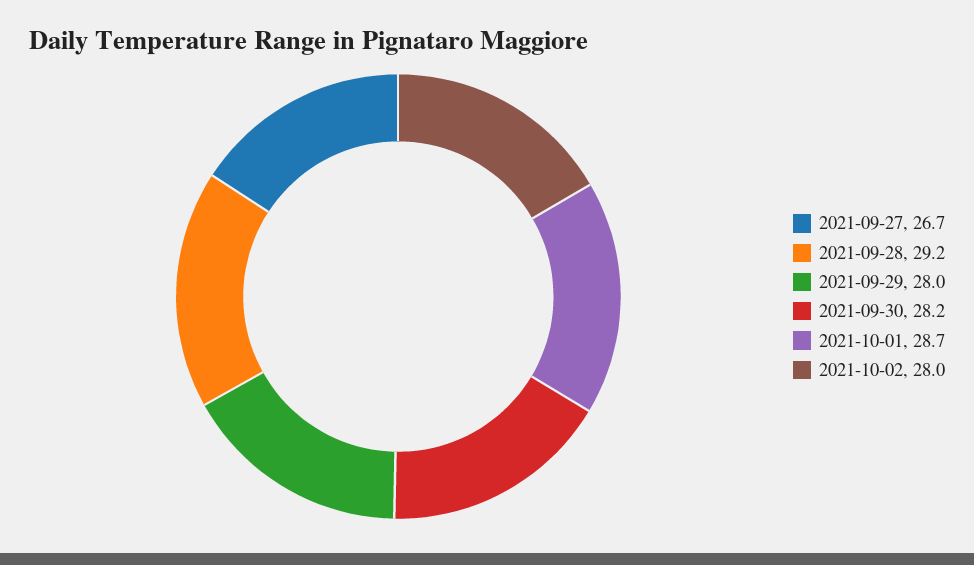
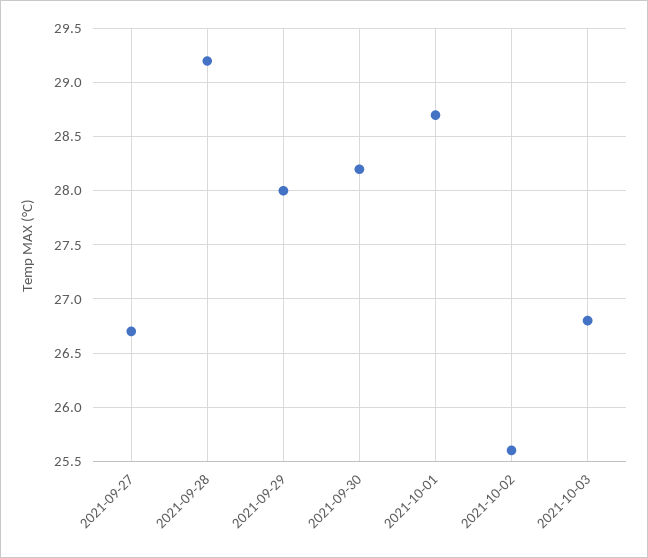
2021-10-02: 28 -> 25.6
2021-10-03: none -> 26.8

